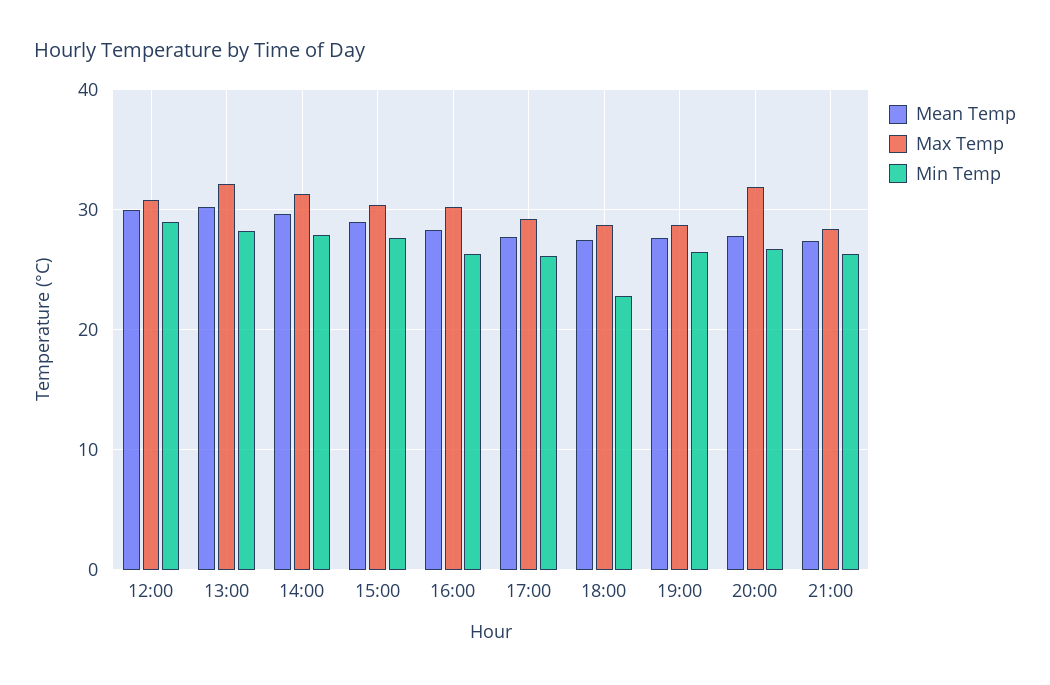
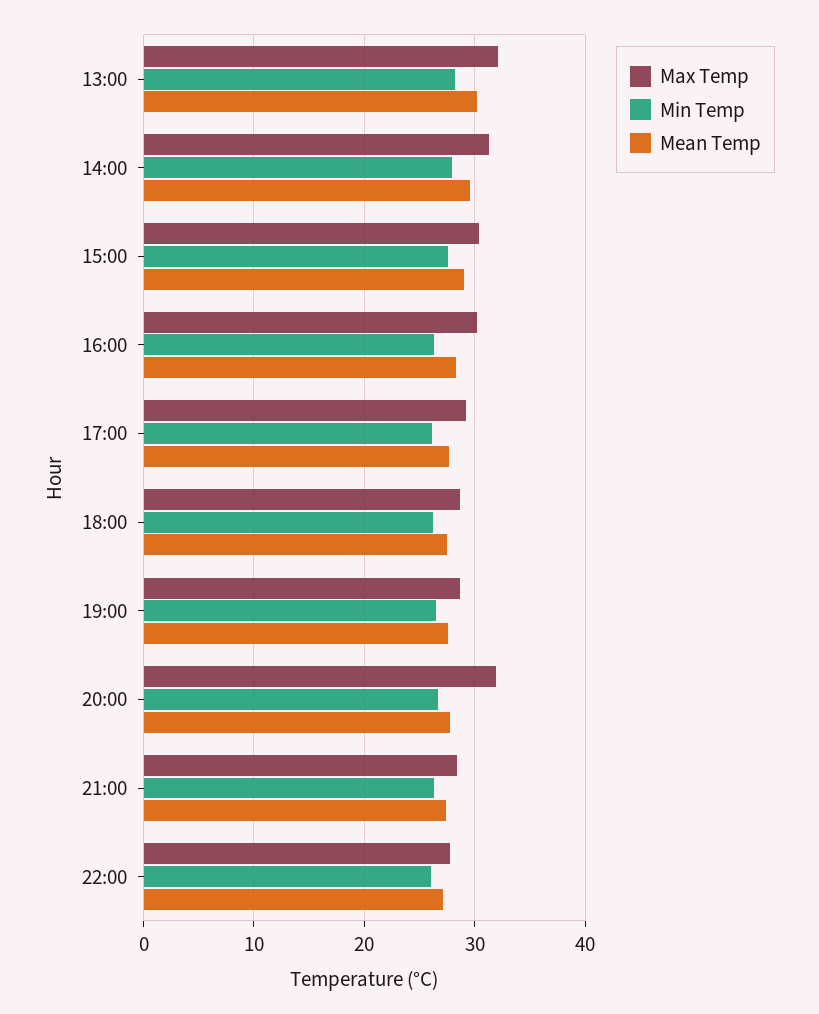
Mean Temp, 12:00: 30 -> none
Max Temp, 12:00: 31 -> none
Min Temp, 12:00: 29 -> none
Min Temp, 18:00: 23 -> 26
Max Temp, 22:00: none -> 28
Min Temp, 22:00: none -> 26
Mean Temp, 22:00: none -> 27

